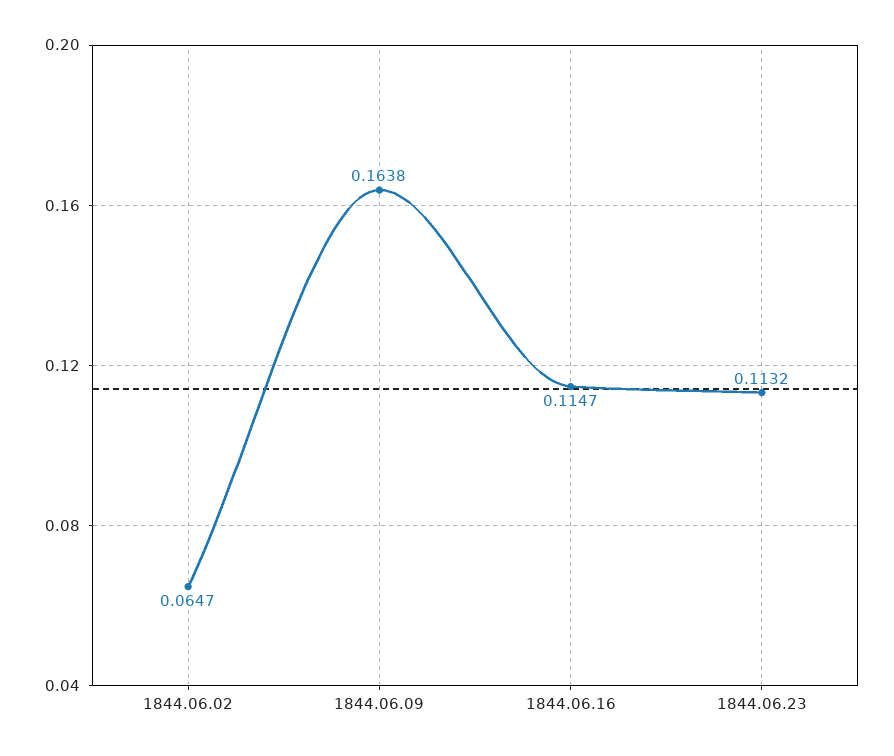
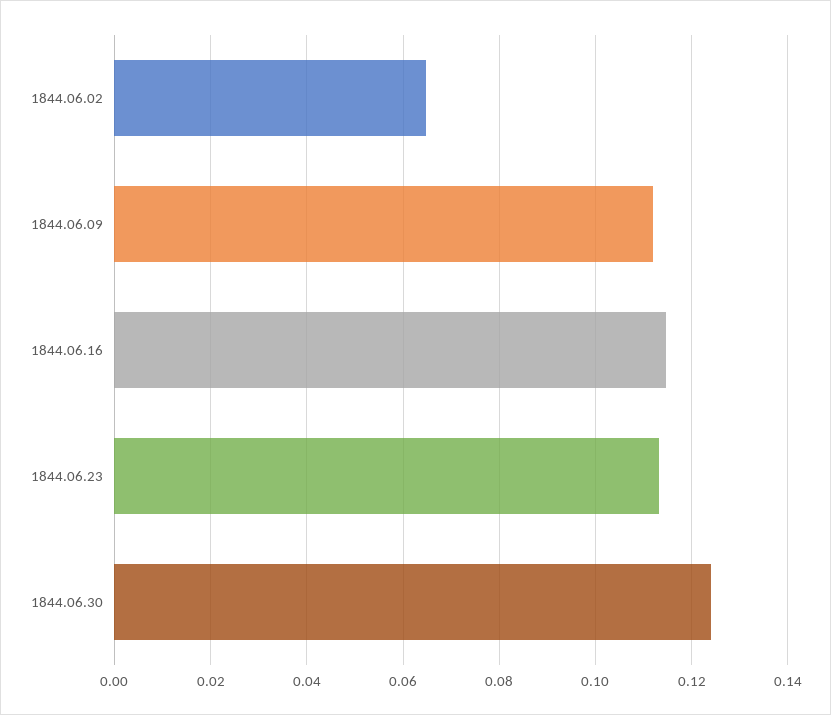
1844.06.09: 0.1638 -> 0.112
1844.06.30: none -> 0.124

